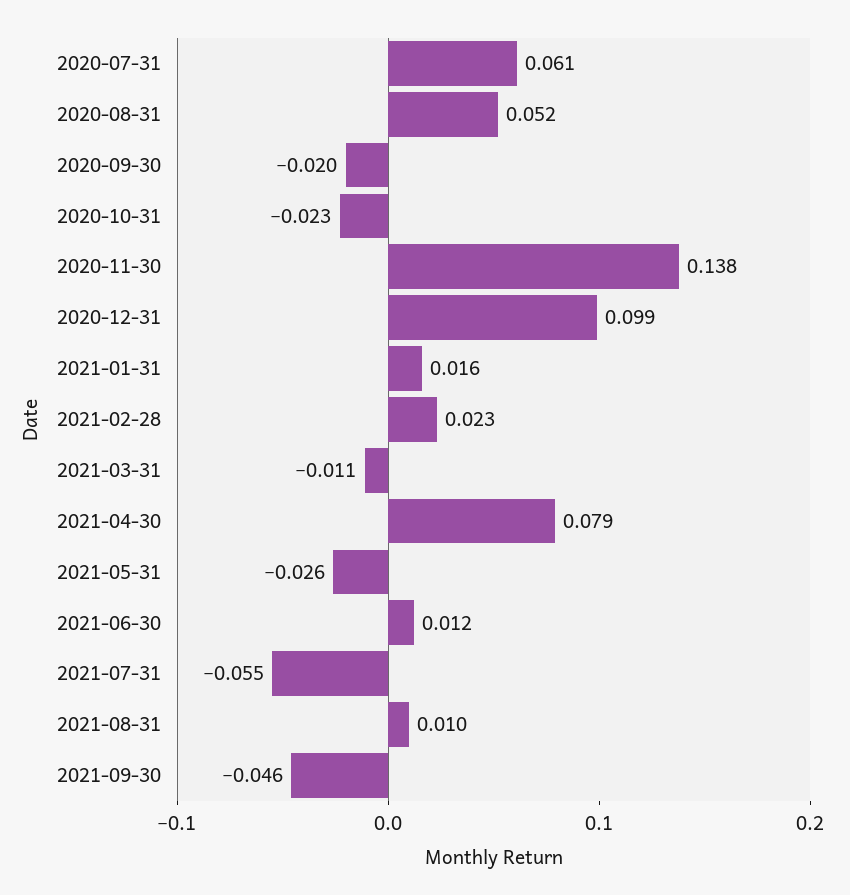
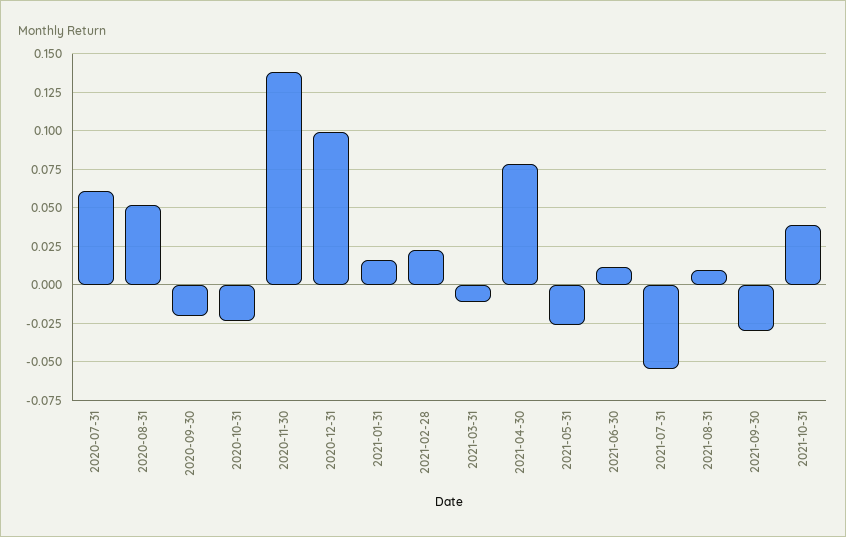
2021-09-30: -0.046 -> -0.03
2021-10-31: none -> 0.04

